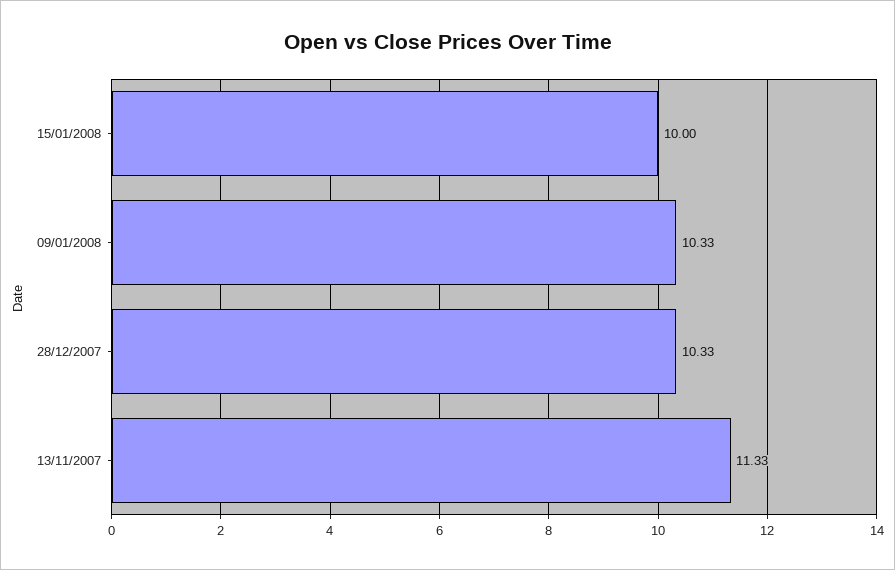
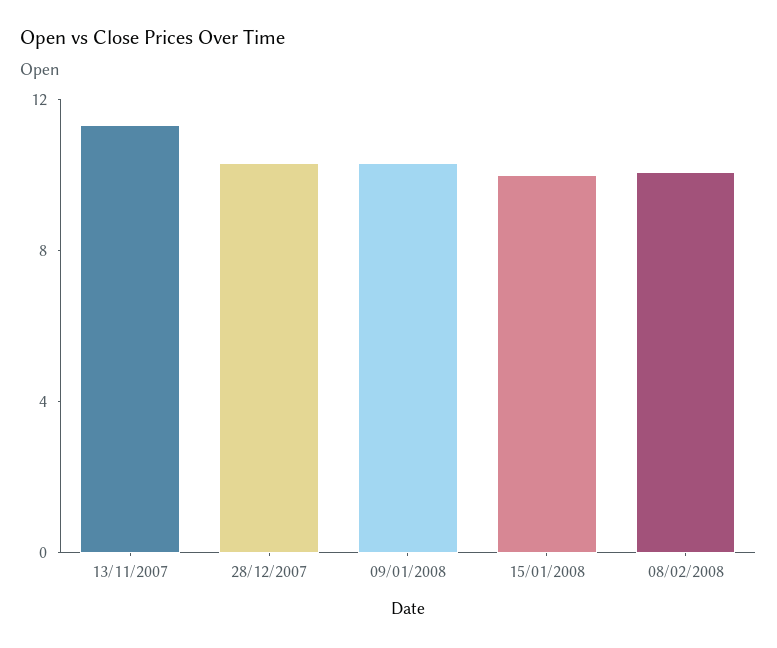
08/02/2008: none -> 10

